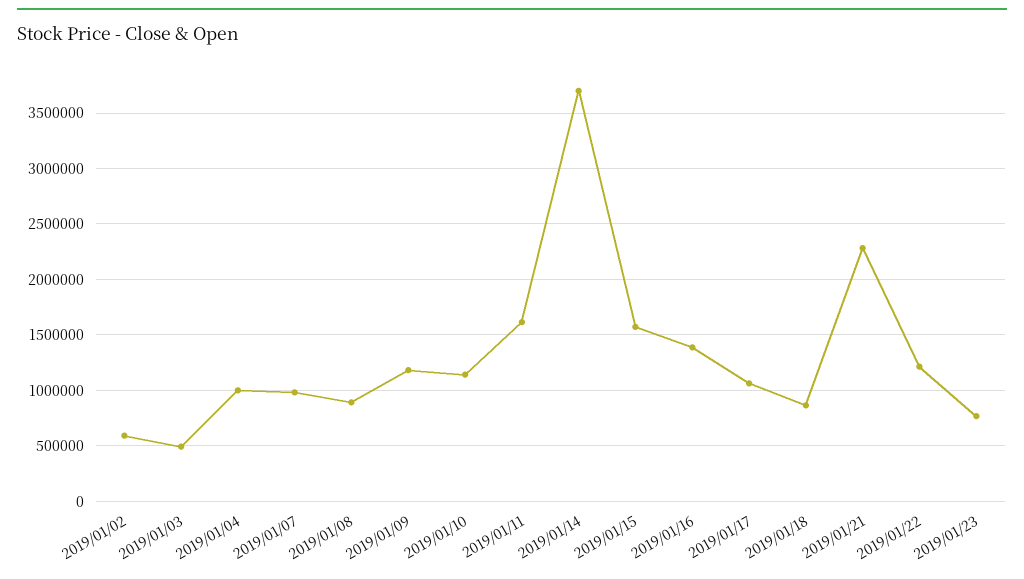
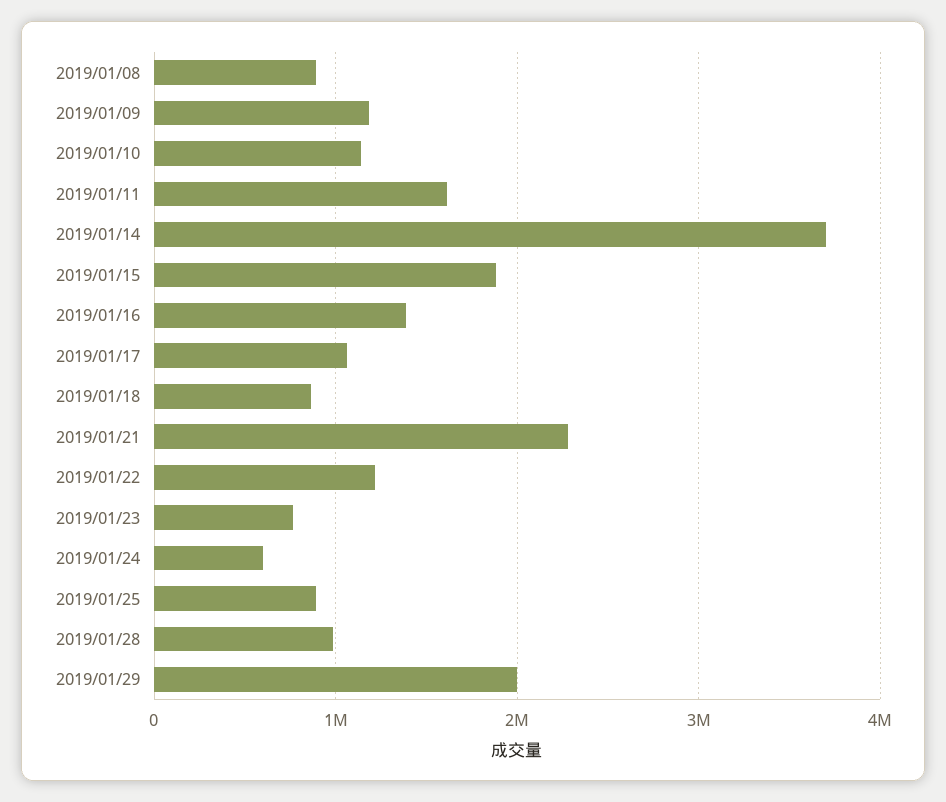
2019/01/02: 600000 -> none
2019/01/03: 500000 -> none
2019/01/04: 1000000 -> none
2019/01/07: 1000000 -> none
2019/01/15: 1600000 -> 1900000
2019/01/24: none -> 600000
2019/01/25: none -> 900000
2019/01/28: none -> 1000000
2019/01/29: none -> 2000000

